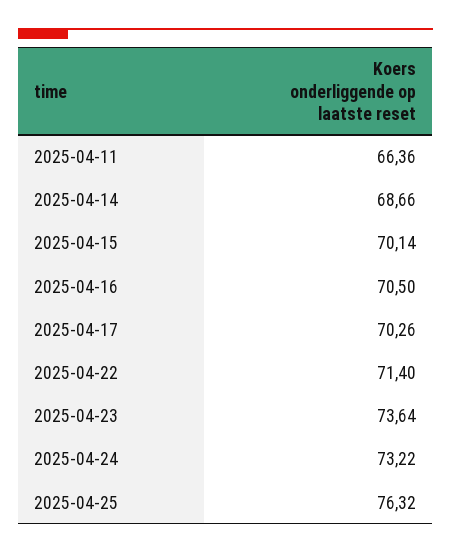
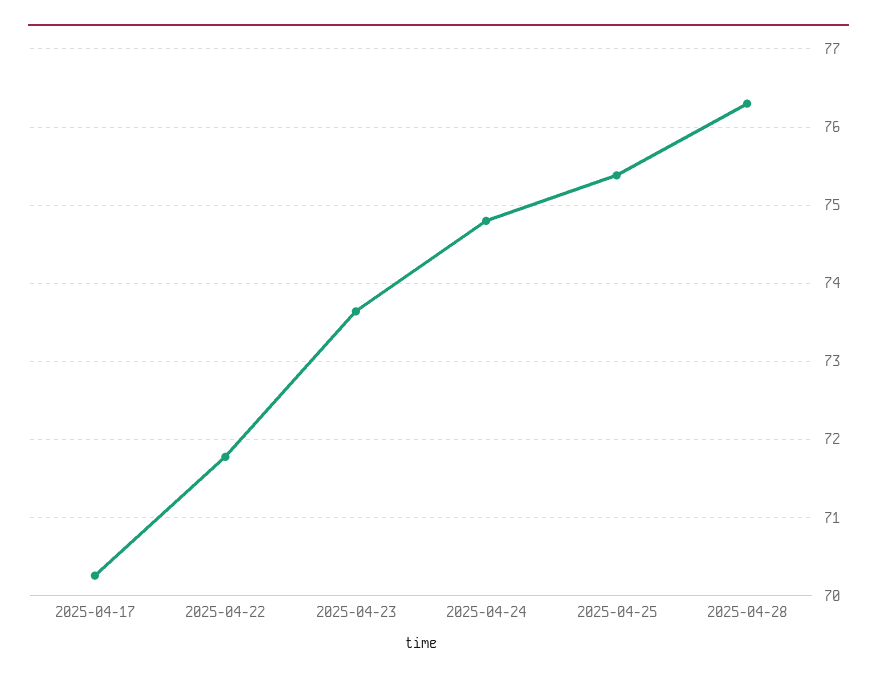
2025-04-11: 66.36 -> none
2025-04-14: 68.66 -> none
2025-04-15: 70.14 -> none
2025-04-16: 70.5 -> none
2025-04-22: 71.4 -> 71.8
2025-04-24: 73.22 -> 74.8
2025-04-25: 76.32 -> 75.4
2025-04-28: none -> 76.3

